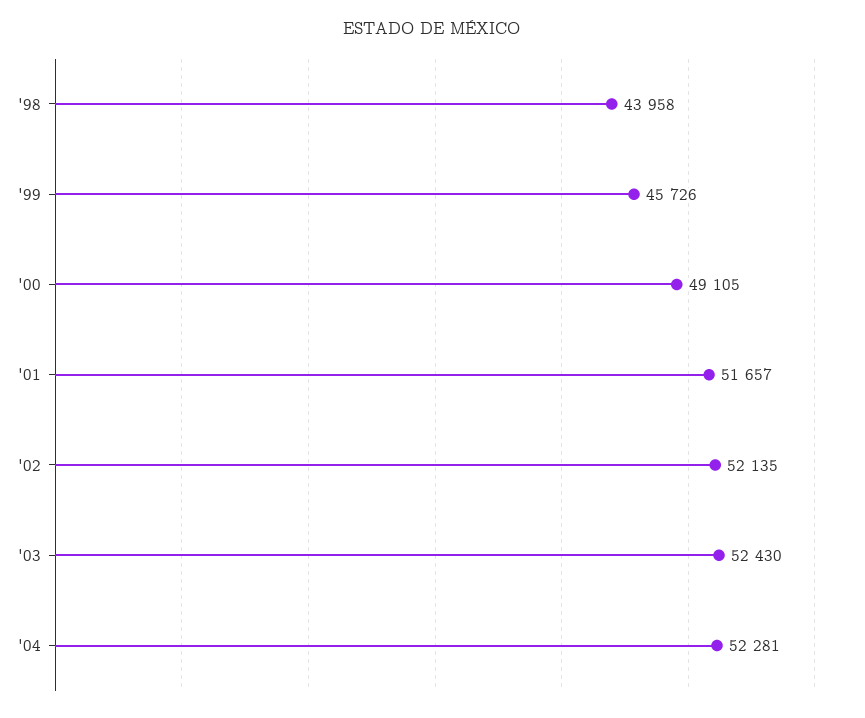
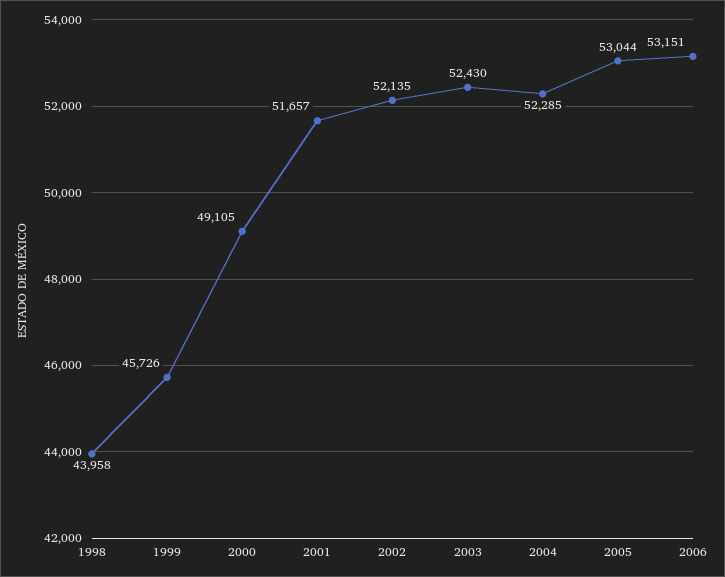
'04: 52281 -> 52285
2005: none -> 53044
2006: none -> 53151

